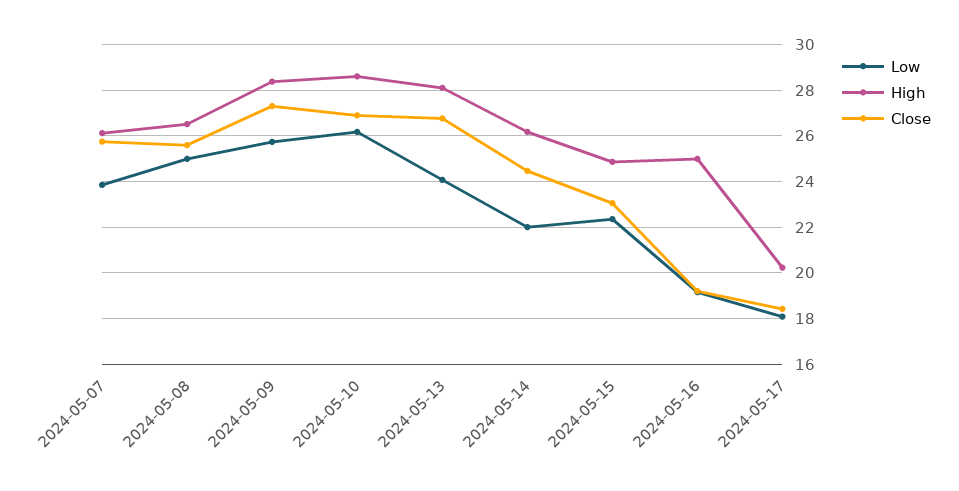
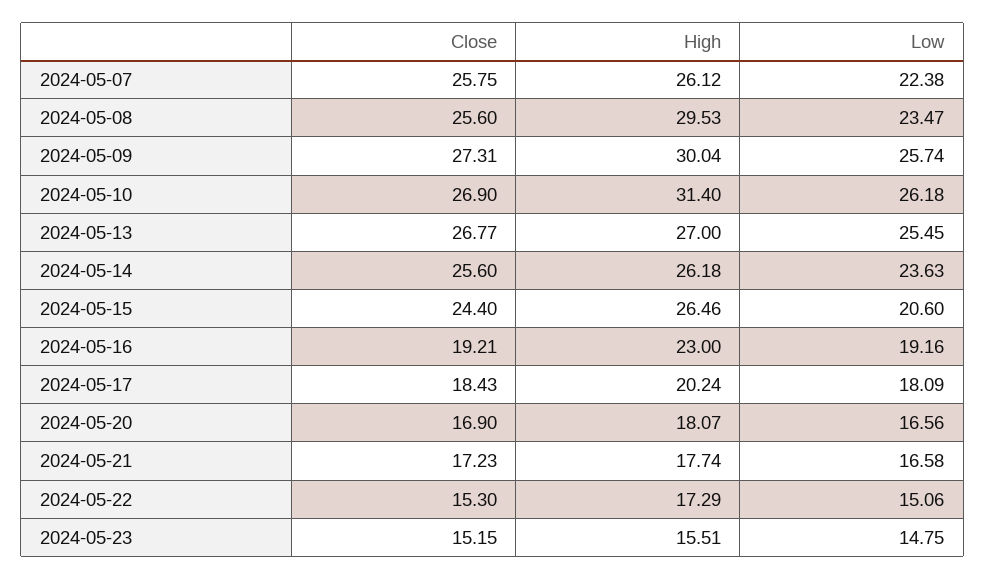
Low, 2024-05-07: 24 -> 22.38
Low, 2024-05-08: 25 -> 23.47
High, 2024-05-08: 26.5 -> 29.53
High, 2024-05-09: 28.5 -> 30.04
High, 2024-05-10: 28.5 -> 31.4
Low, 2024-05-13: 24 -> 25.45
High, 2024-05-13: 28 -> 27
Low, 2024-05-14: 22 -> 23.63
Close, 2024-05-14: 24.5 -> 25.6
Low, 2024-05-15: 22.5 -> 20.6
High, 2024-05-15: 25 -> 26.46
Close, 2024-05-15: 23 -> 24.4
High, 2024-05-16: 25 -> 23
Close, 2024-05-20: none -> 16.9
High, 2024-05-20: none -> 18.07
Low, 2024-05-20: none -> 16.56
Close, 2024-05-21: none -> 17.23
High, 2024-05-21: none -> 17.74
Low, 2024-05-21: none -> 16.58
Close, 2024-05-22: none -> 15.3
High, 2024-05-22: none -> 17.29
Low, 2024-05-22: none -> 15.06
Close, 2024-05-23: none -> 15.15
High, 2024-05-23: none -> 15.51
Low, 2024-05-23: none -> 14.75

